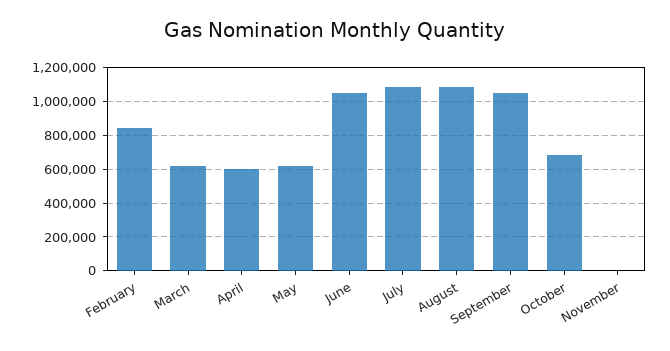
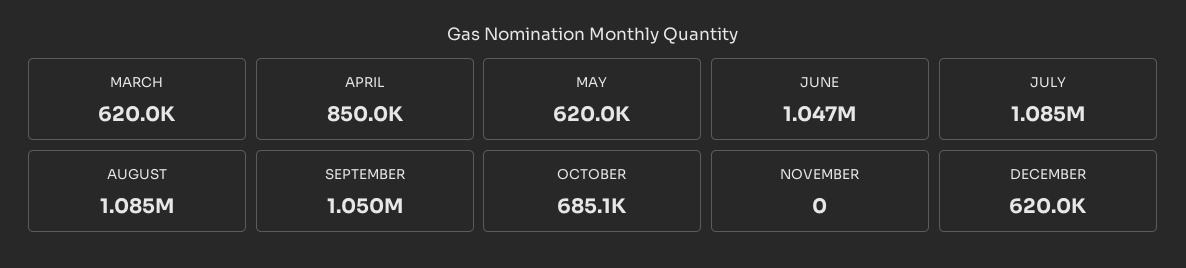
February: 850000 -> none
April: 600000 -> 850000
DECEMBER: none -> 620000

